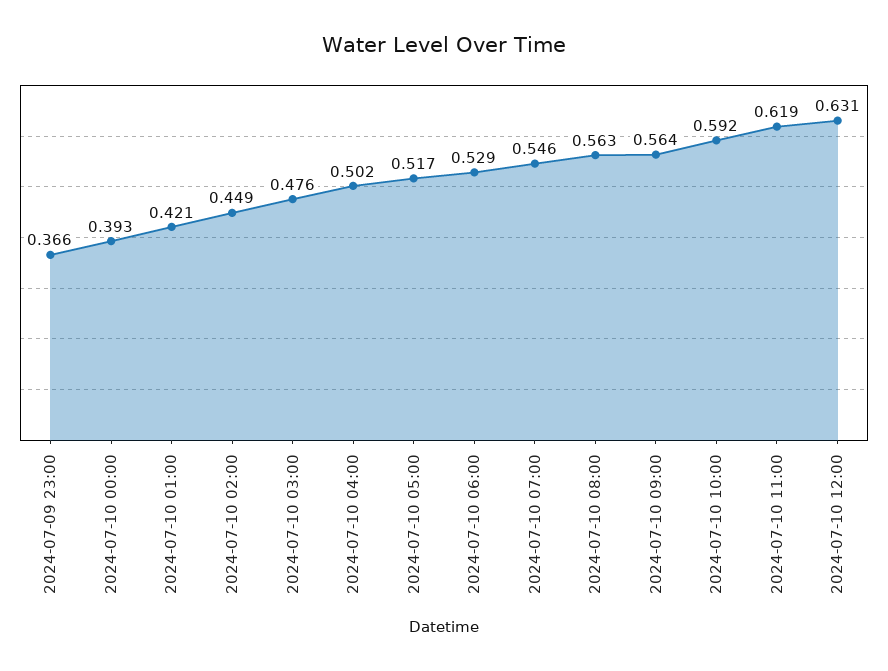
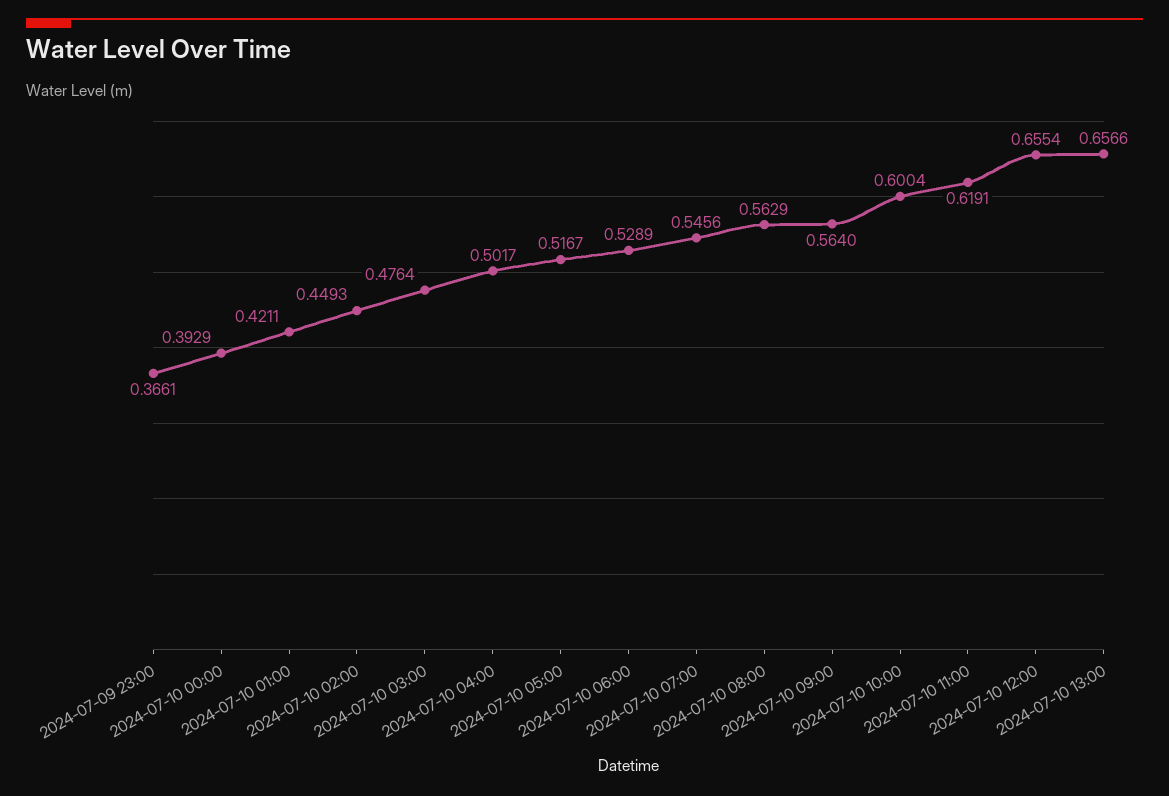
2024-07-10 10:00: 0.592 -> 0.6004
2024-07-10 12:00: 0.631 -> 0.6554
2024-07-10 13:00: none -> 0.6566

